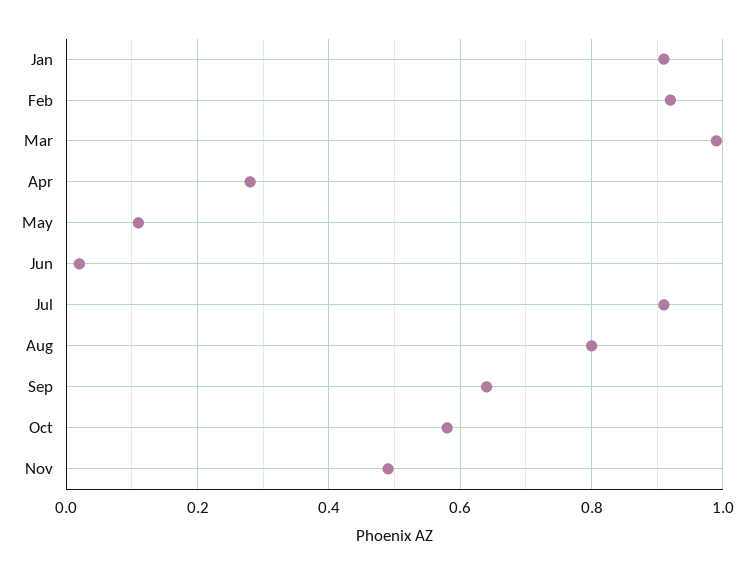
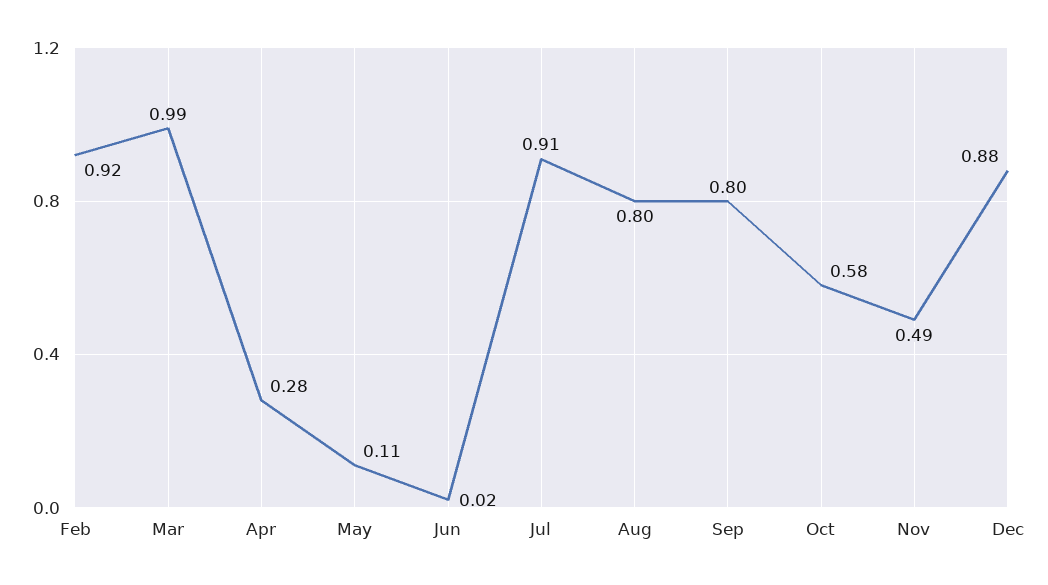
Jan: 0.9 -> none
Sep: 0.65 -> 0.8
Dec: none -> 0.88

